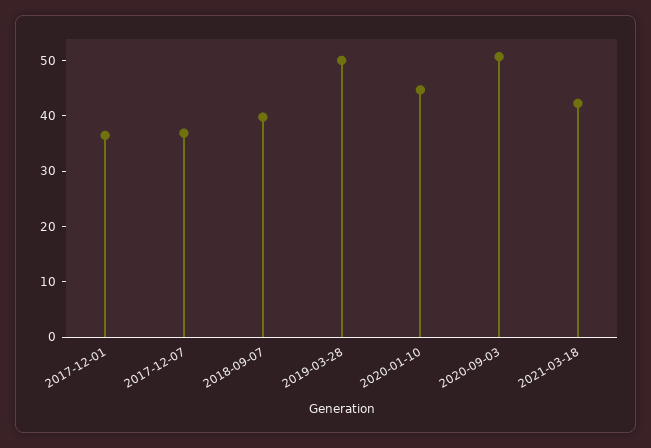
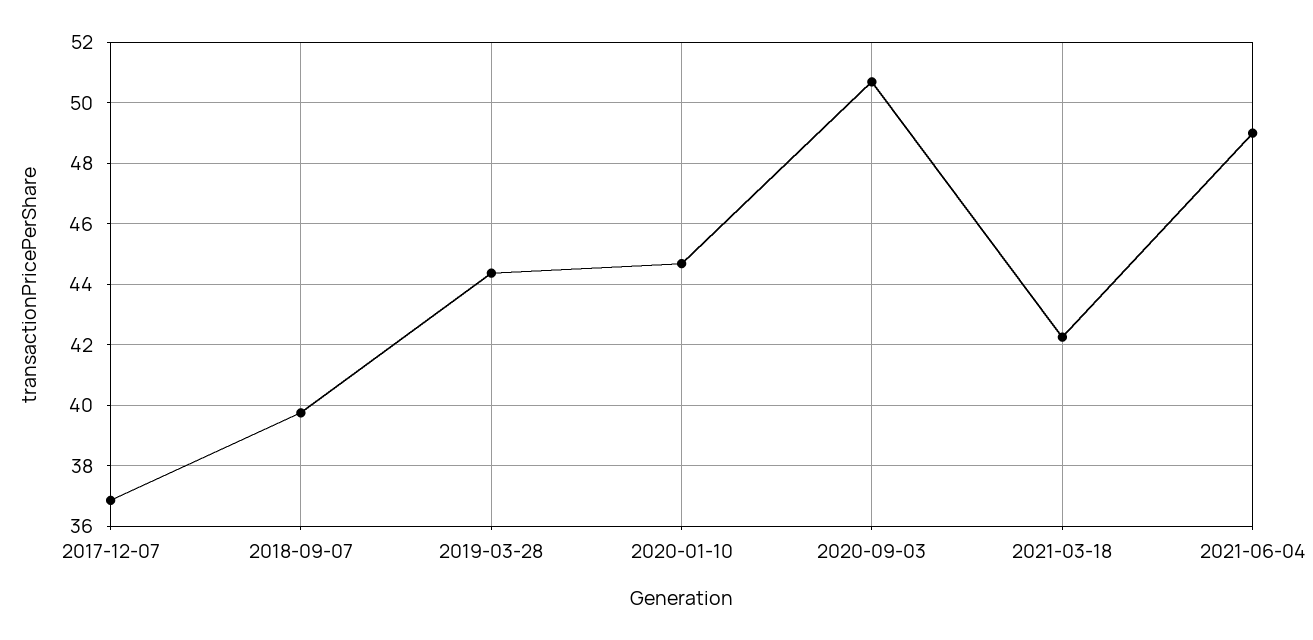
2017-12-01: 36 -> none
2019-03-28: 50 -> 44.4
2021-06-04: none -> 49

